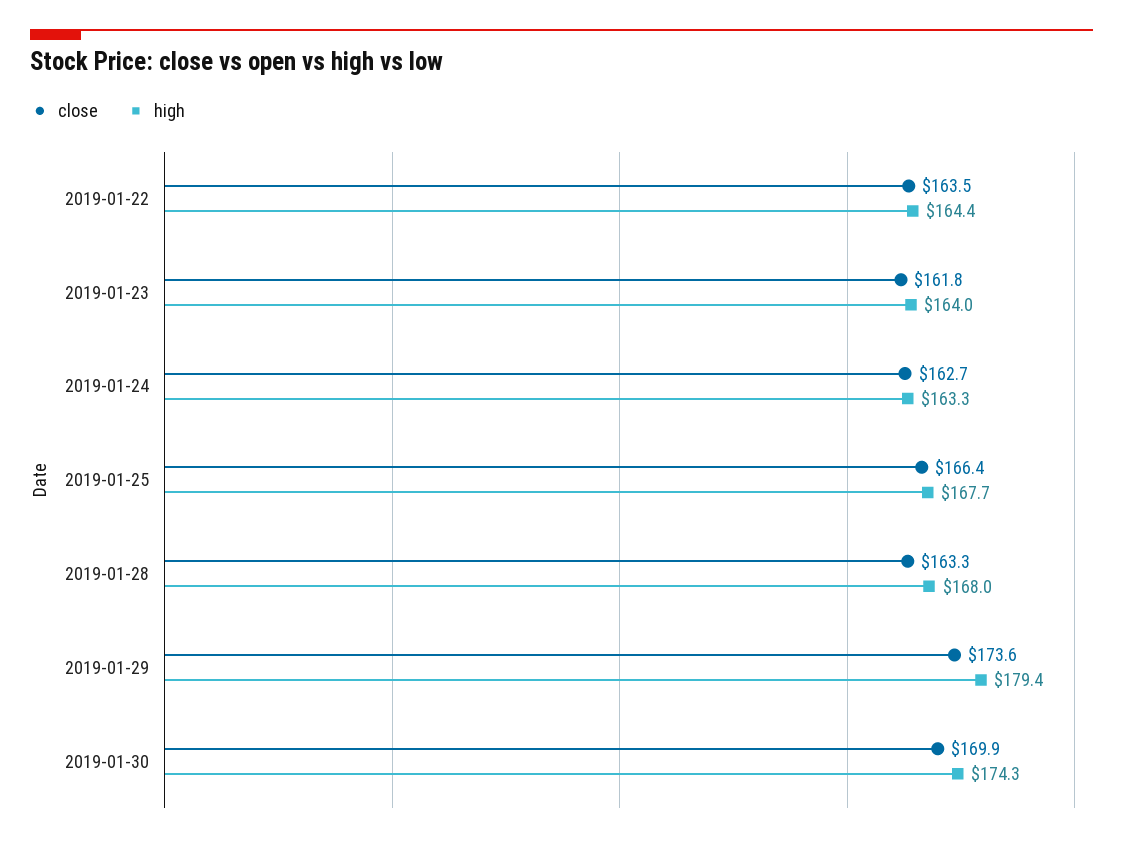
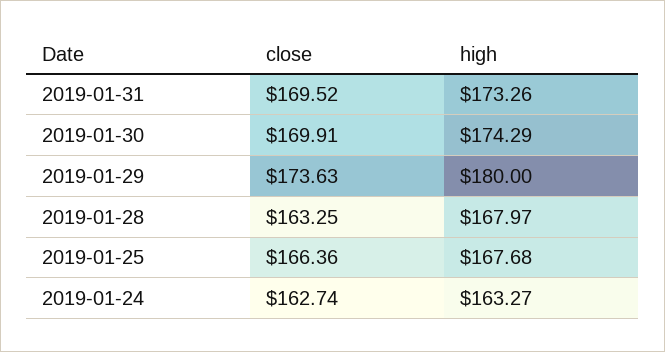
close, 2019-01-22: 163.5 -> none
high, 2019-01-22: 164.4 -> none
close, 2019-01-23: 161.8 -> none
high, 2019-01-23: 164 -> none
high, 2019-01-29: 179.4 -> 180
close, 2019-01-31: none -> 169.52
high, 2019-01-31: none -> 173.26

